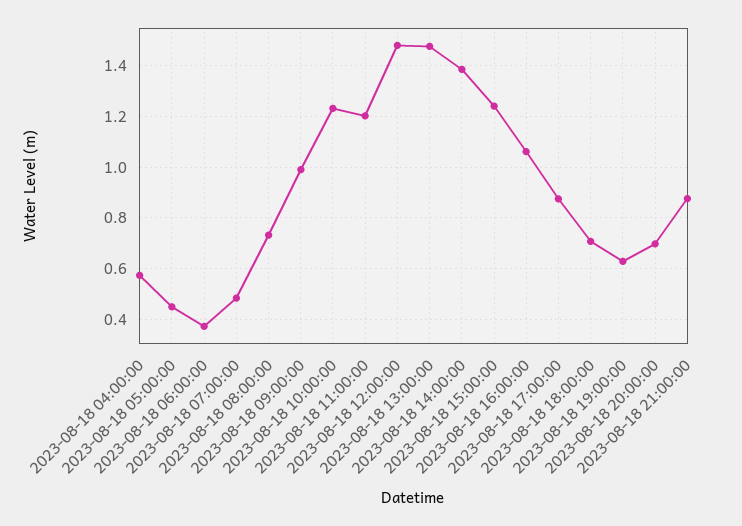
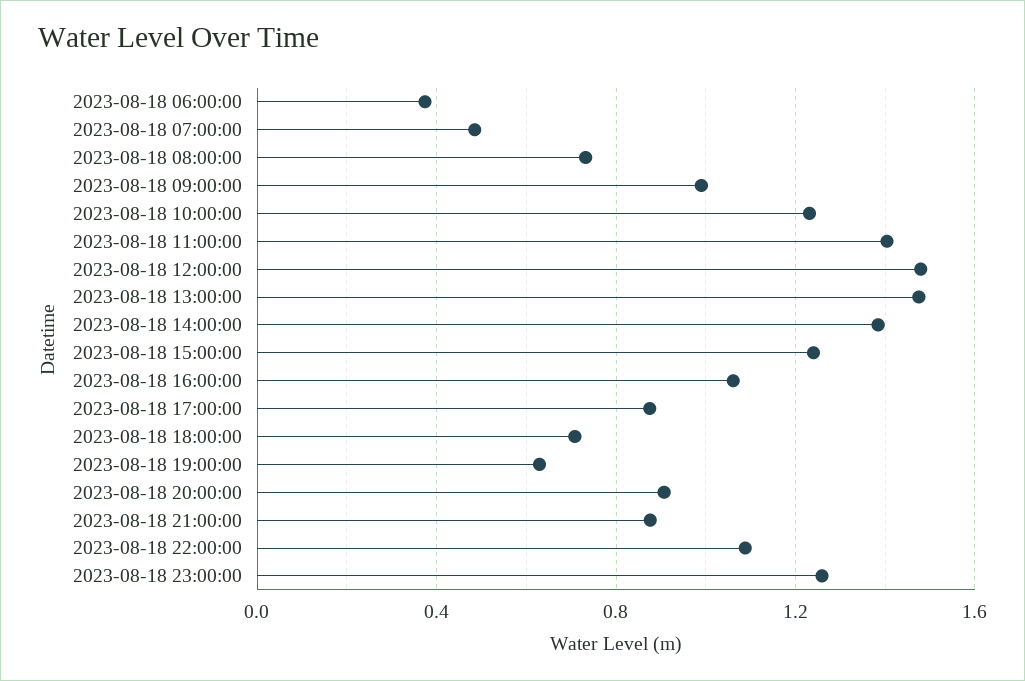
2023-08-18 04:00:00: 0.575 -> none
2023-08-18 05:00:00: 0.45 -> none
2023-08-18 11:00:00: 1.2 -> 1.4
2023-08-18 20:00:00: 0.7 -> 0.9
2023-08-18 22:00:00: none -> 1.1
2023-08-18 23:00:00: none -> 1.25

